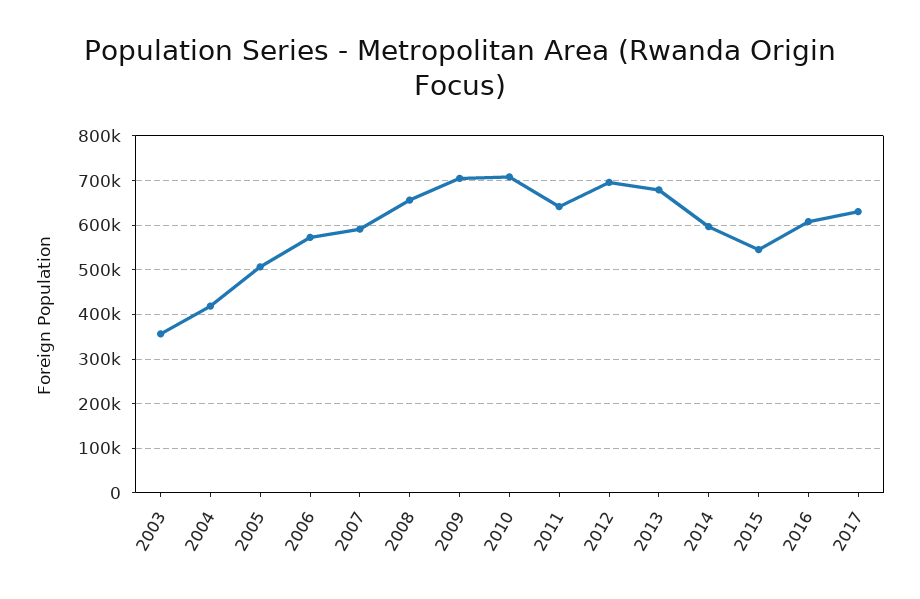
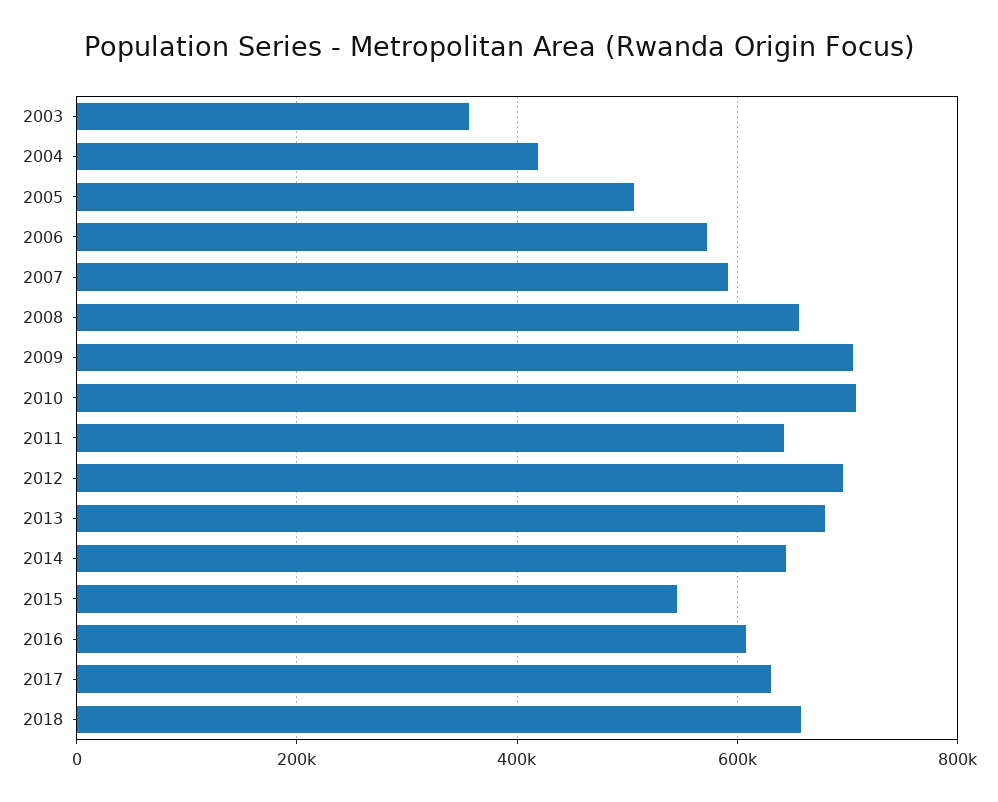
2014: 600000 -> 640000
2018: none -> 660000

